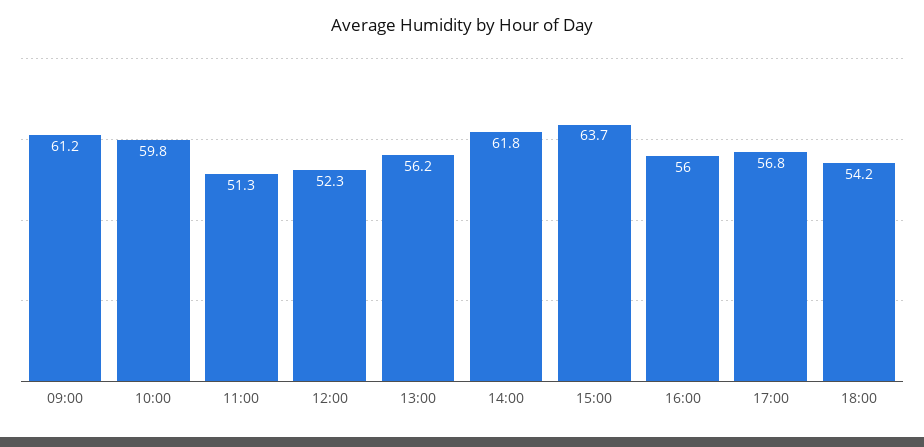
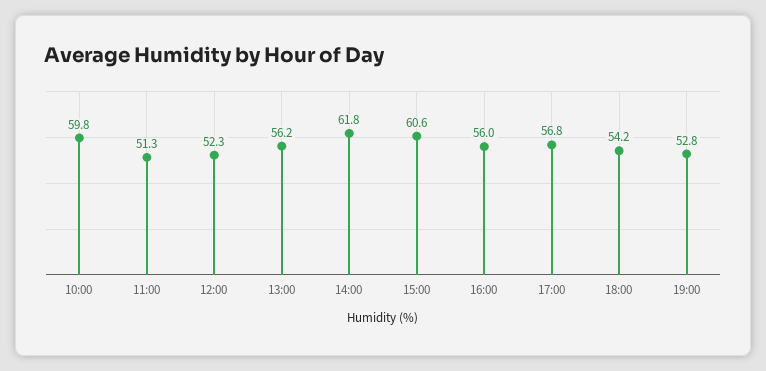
09:00: 61.2 -> none
15:00: 63.7 -> 60.6
19:00: none -> 52.8

